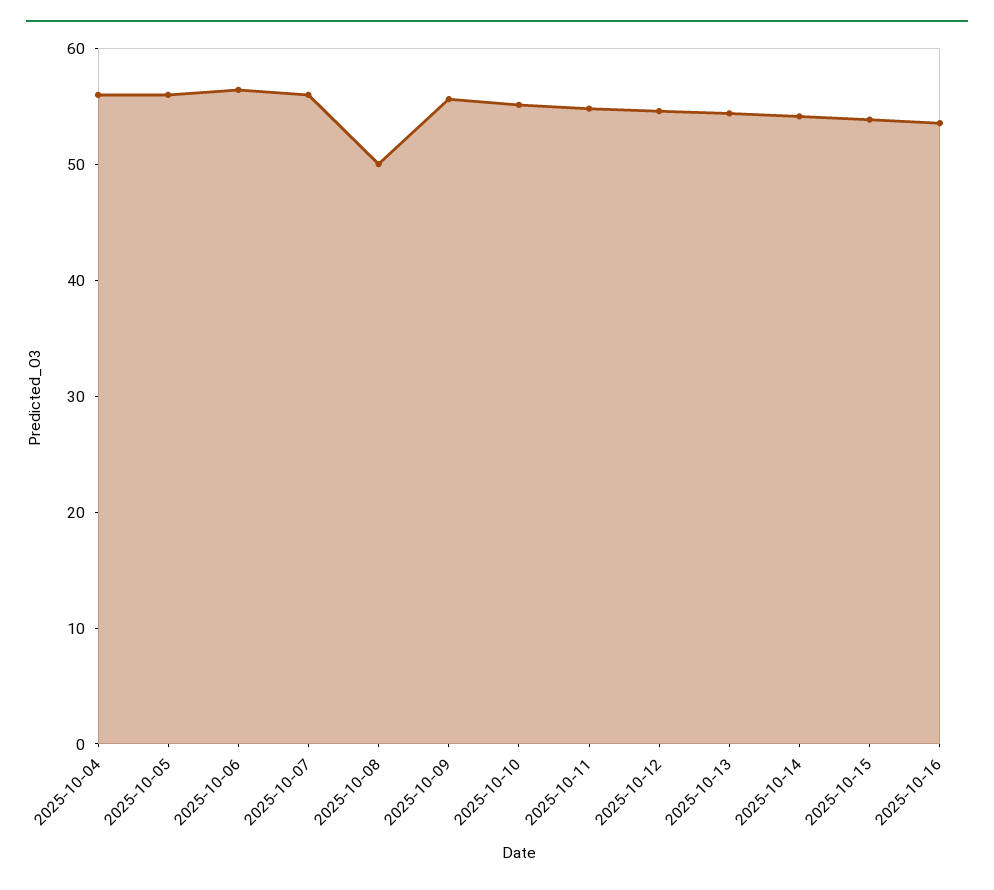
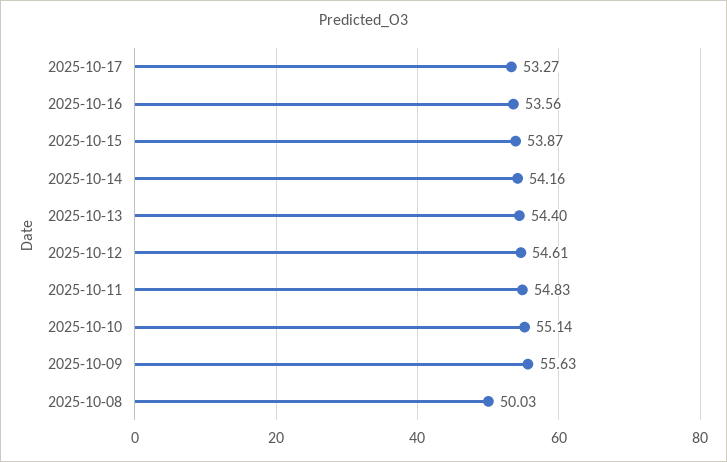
2025-10-04: 56 -> none
2025-10-05: 56 -> none
2025-10-06: 56 -> none
2025-10-07: 56 -> none
2025-10-17: none -> 53.27

